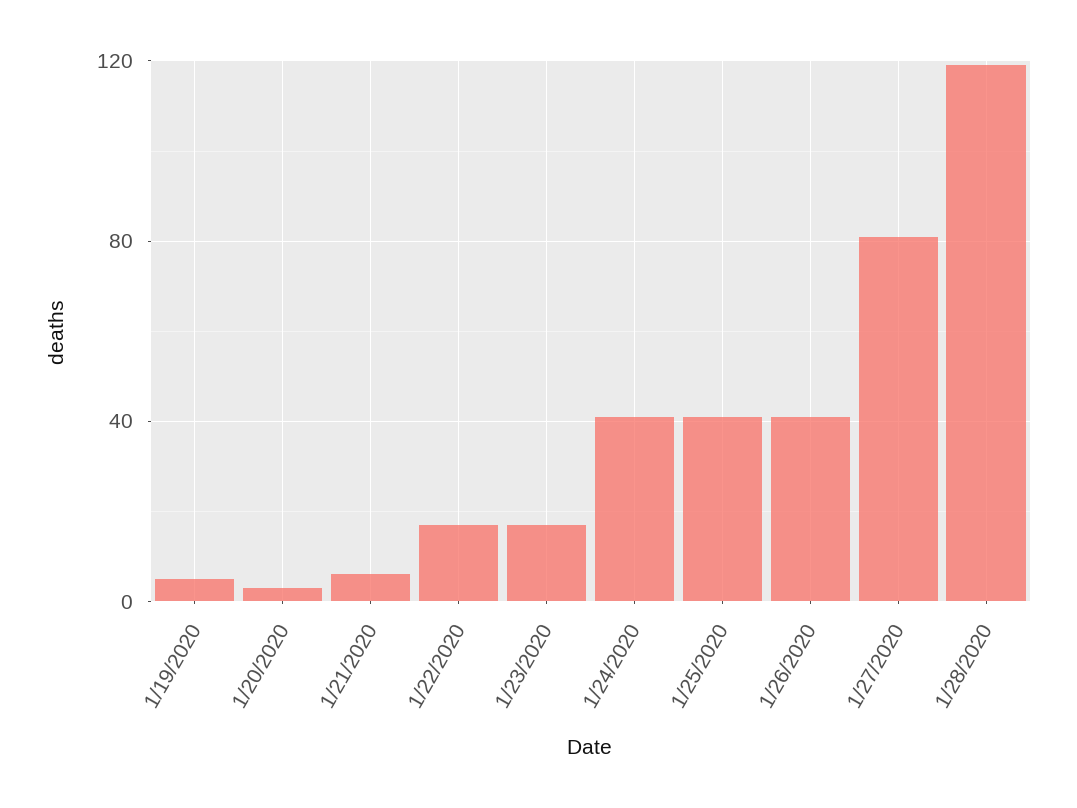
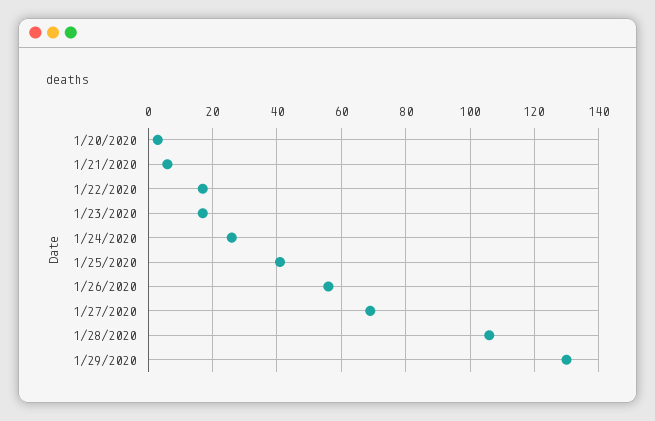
1/19/2020: 5 -> none
1/24/2020: 40 -> 25
1/26/2020: 40 -> 55
1/27/2020: 80 -> 70
1/28/2020: 120 -> 105
1/29/2020: none -> 130

